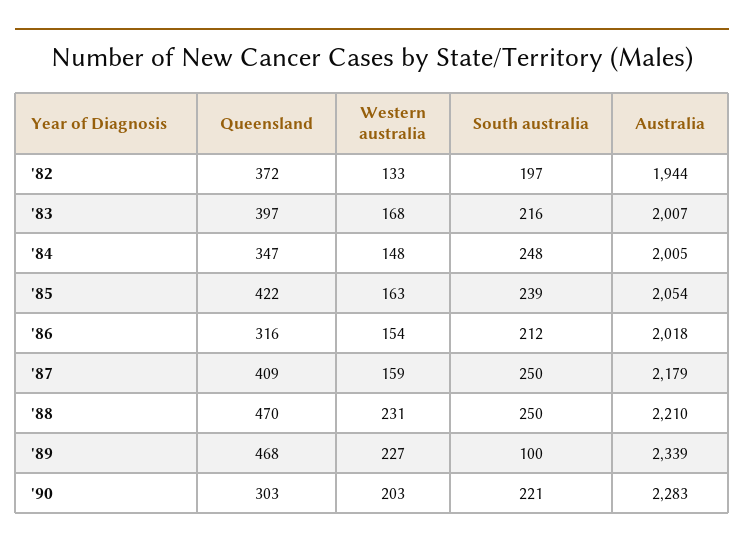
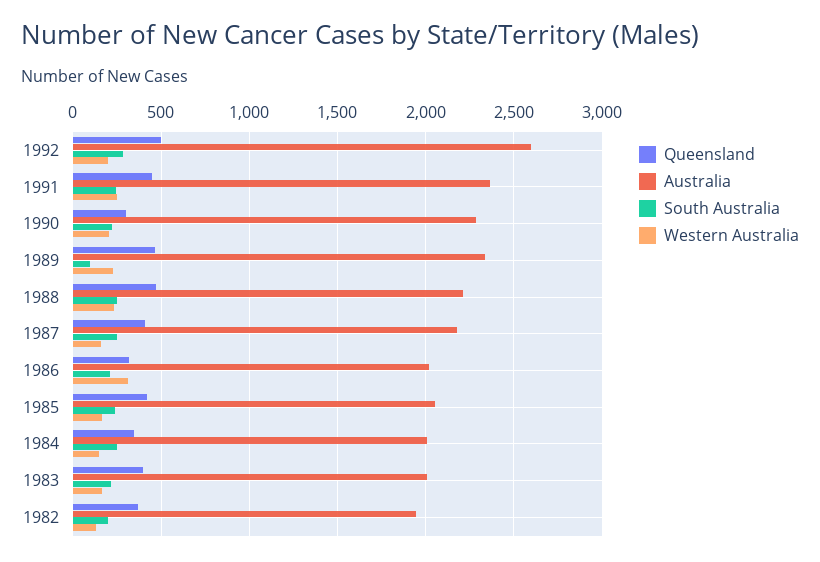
Western australia, '86: 154 -> 300
Queensland, 1992: none -> 500
Australia, 1992: none -> 2600
South australia, 1992: none -> 300
Western australia, 1992: none -> 200
Queensland, 1991: none -> 450
Australia, 1991: none -> 2350
South australia, 1991: none -> 250
Western australia, 1991: none -> 250

